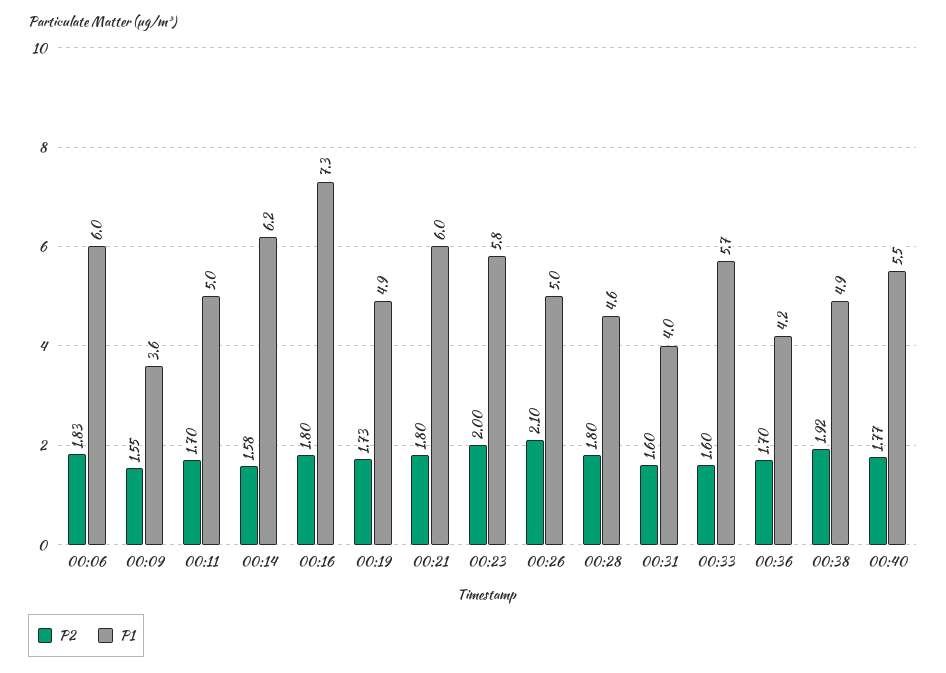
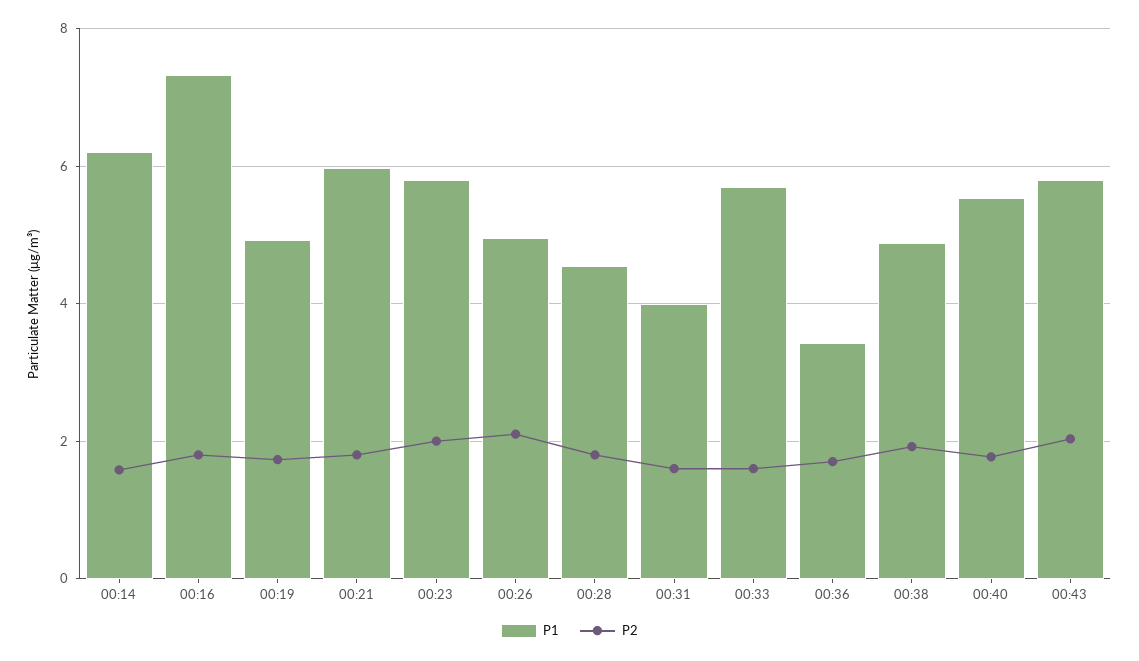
P2, 00:06: 1.83 -> none
P1, 00:06: 6 -> none
P2, 00:09: 1.55 -> none
P1, 00:09: 3.6 -> none
P2, 00:11: 1.7 -> none
P1, 00:11: 5 -> none
P1, 00:36: 4.2 -> 3.4
P1, 00:43: none -> 5.8
P2, 00:43: none -> 2

